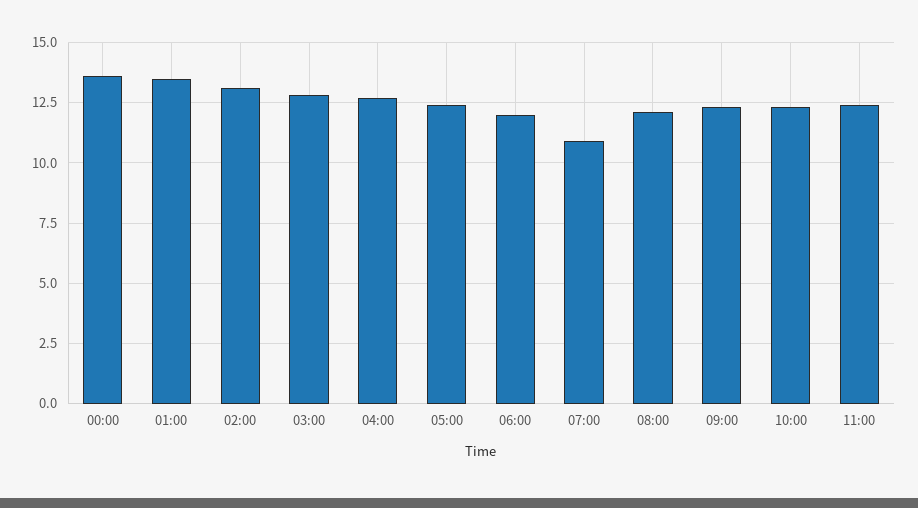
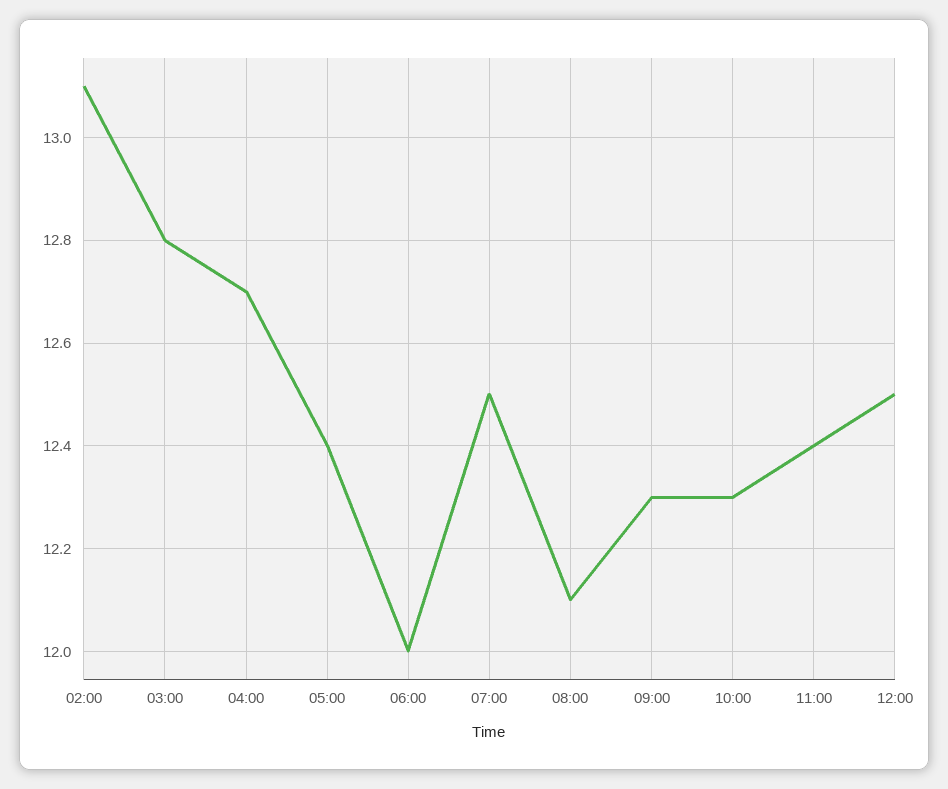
00:00: 13.5 -> none
01:00: 13.5 -> none
07:00: 11 -> 12.5
12:00: none -> 12.5

